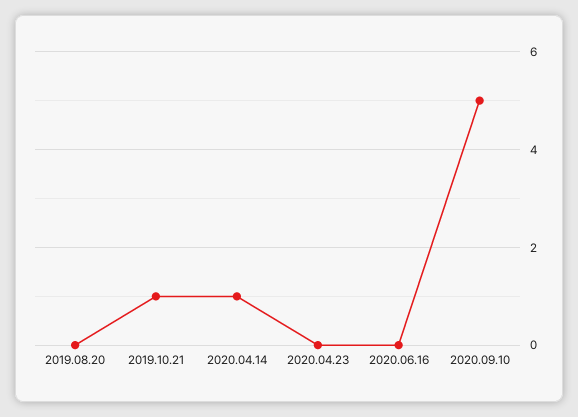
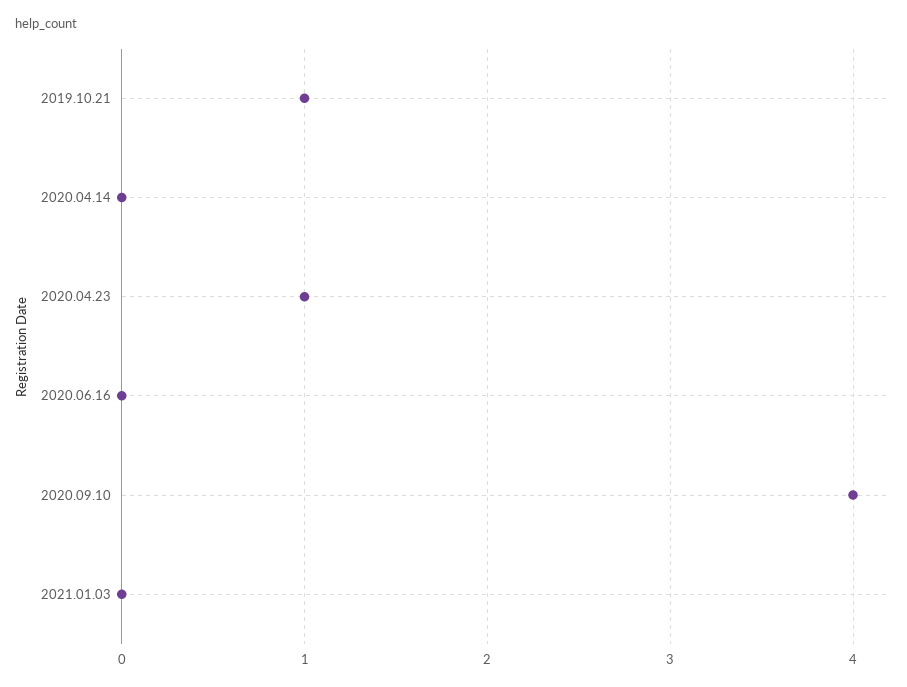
2019.08.20: 0 -> none
2020.04.14: 1 -> 0
2020.04.23: 0 -> 1
2020.09.10: 5 -> 4
2021.01.03: none -> 0

